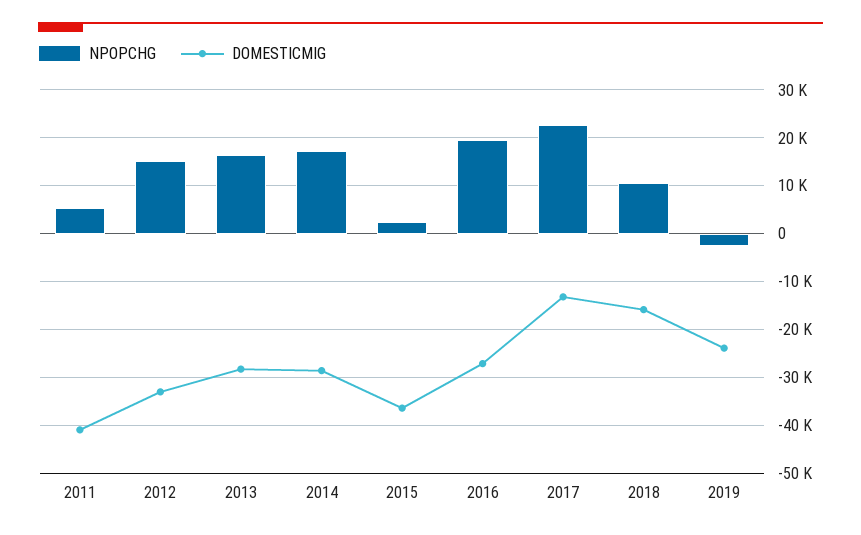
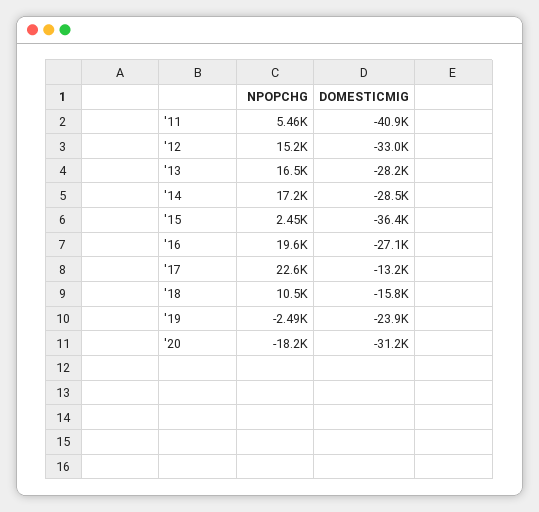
NPOPCHG, '20: none -> -18200
DOMESTICMIG, '20: none -> -31200

